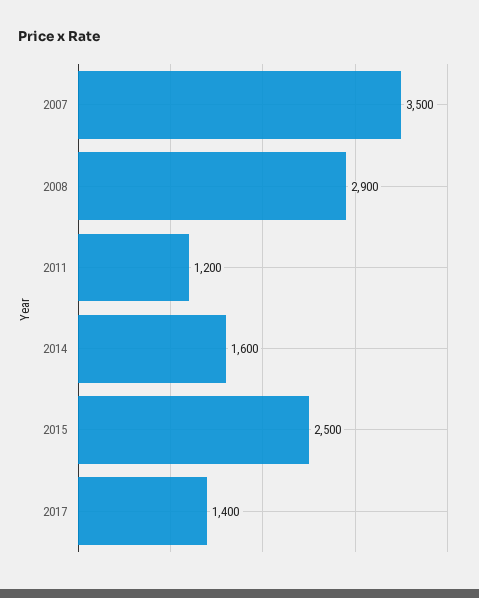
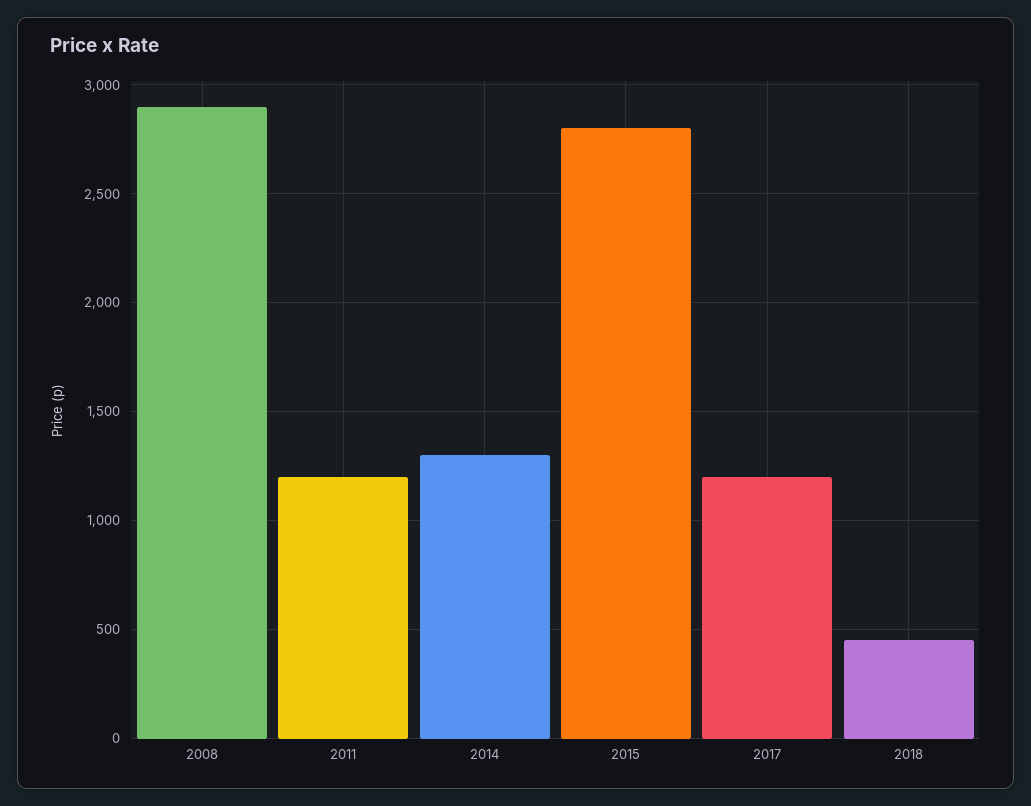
2007: 3500 -> none
2014: 1600 -> 1300
2015: 2500 -> 2800
2017: 1400 -> 1200
2018: none -> 450

